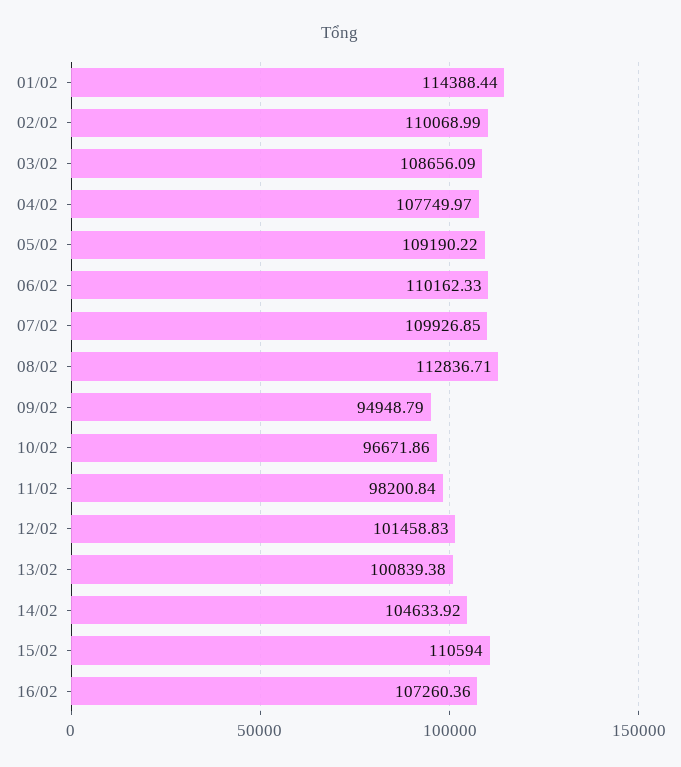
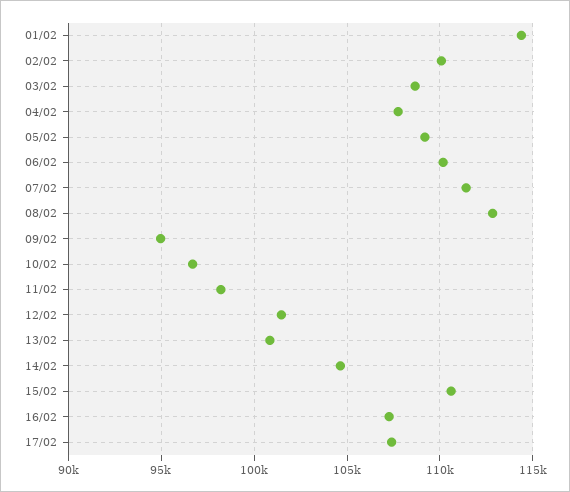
07/02: 109926.85 -> 111500
17/02: none -> 107500

